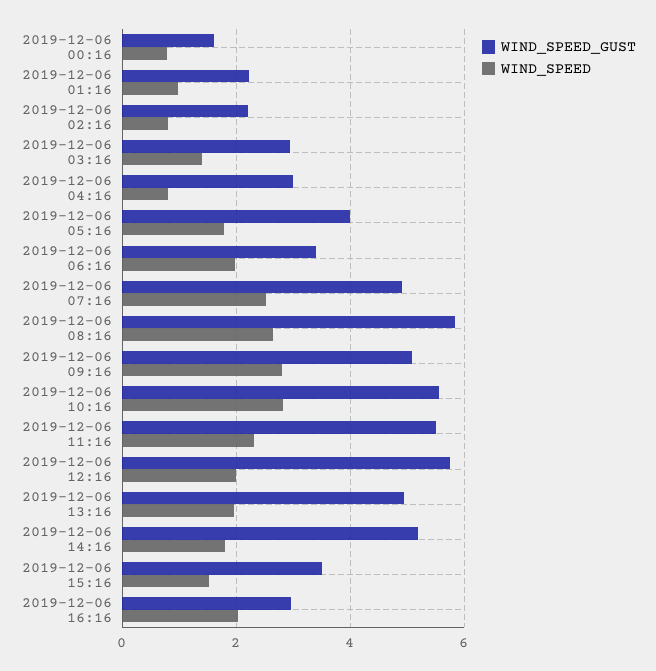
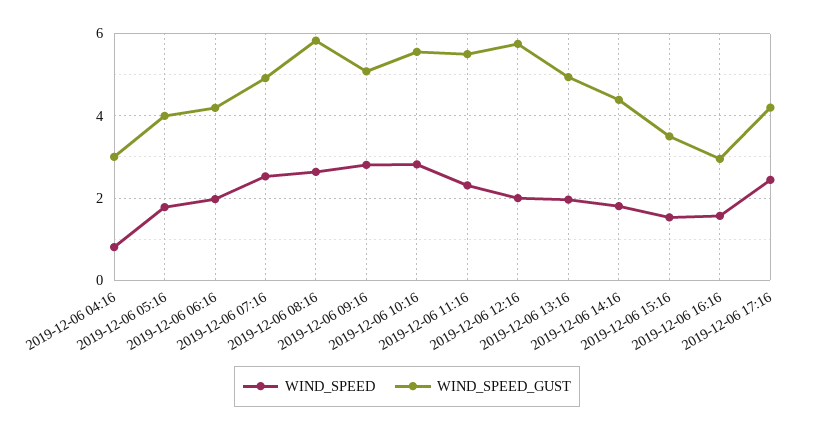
WIND_SPEED_GUST, 2019-12-06 00:16: 1.6 -> none
WIND_SPEED, 2019-12-06 00:16: 0.8 -> none
WIND_SPEED_GUST, 2019-12-06 01:16: 2.2 -> none
WIND_SPEED, 2019-12-06 01:16: 1 -> none
WIND_SPEED_GUST, 2019-12-06 02:16: 2.2 -> none
WIND_SPEED, 2019-12-06 02:16: 0.8 -> none
WIND_SPEED_GUST, 2019-12-06 03:16: 3 -> none
WIND_SPEED, 2019-12-06 03:16: 1.4 -> none
WIND_SPEED_GUST, 2019-12-06 06:16: 3.4 -> 4.2
WIND_SPEED_GUST, 2019-12-06 14:16: 5.2 -> 4.4
WIND_SPEED, 2019-12-06 16:16: 2 -> 1.6
WIND_SPEED, 2019-12-06 17:16: none -> 2.4
WIND_SPEED_GUST, 2019-12-06 17:16: none -> 4.2

